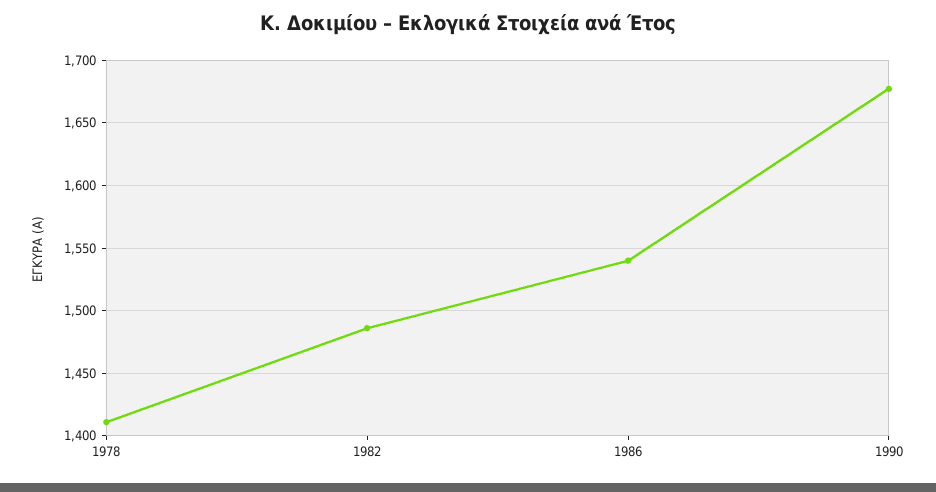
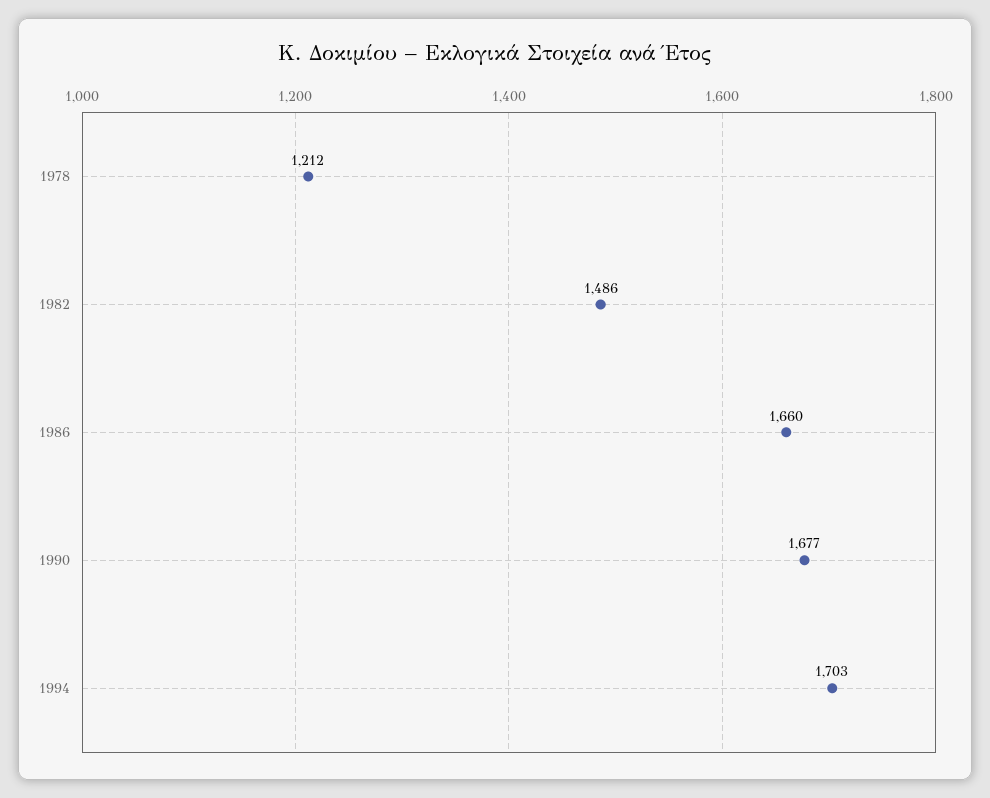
1978: 1410 -> 1212
1986: 1540 -> 1660
1994: none -> 1703

